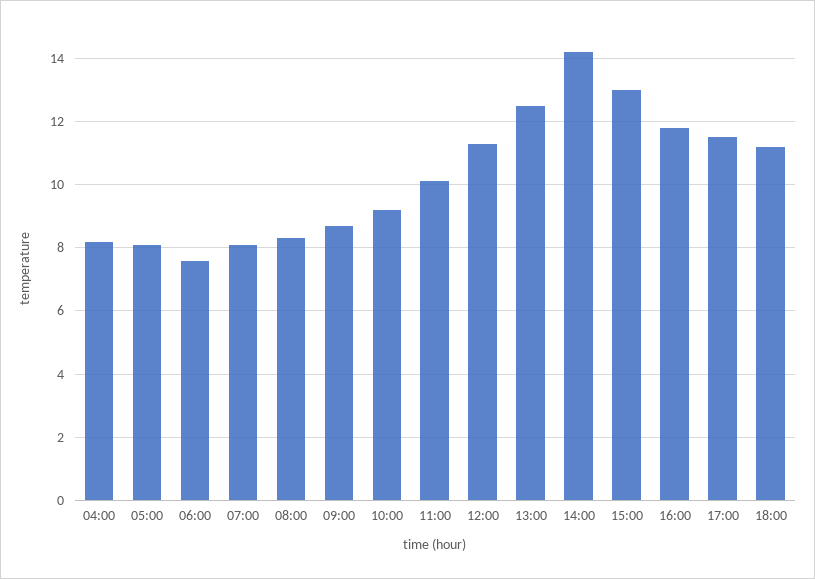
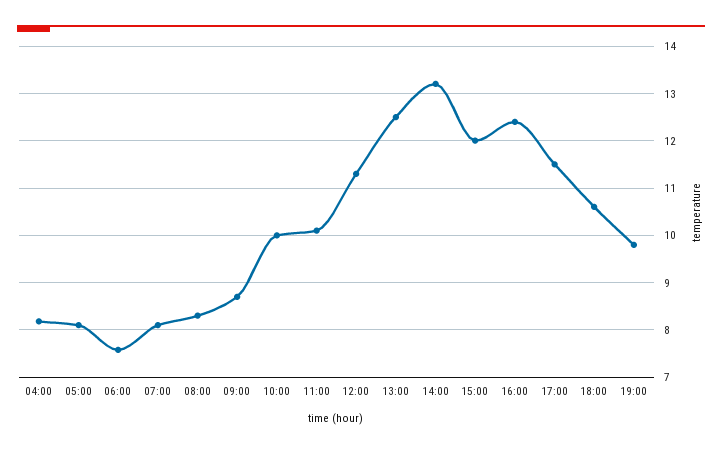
10:00: 9.2 -> 10
14:00: 14.2 -> 13.2
15:00: 13 -> 12
16:00: 11.8 -> 12.4
18:00: 11.2 -> 10.6
19:00: none -> 9.8

